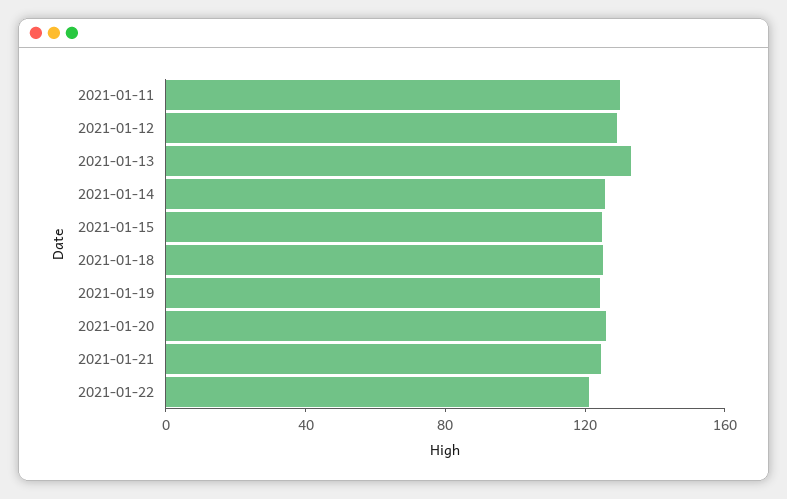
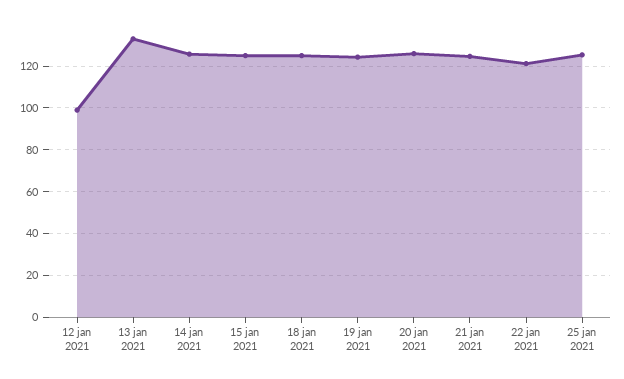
2021-01-11: 130 -> none
2021-01-12: 130 -> 100
25 jan 2021: none -> 125

